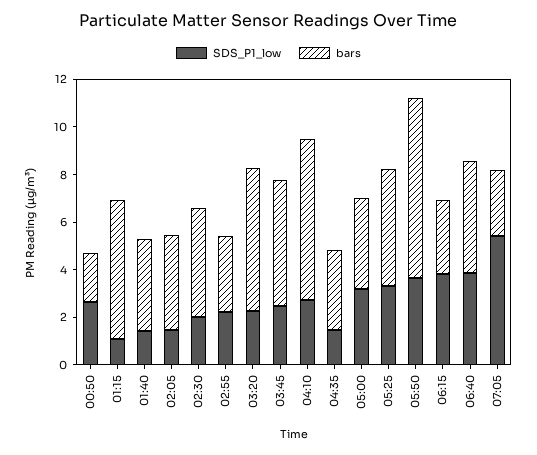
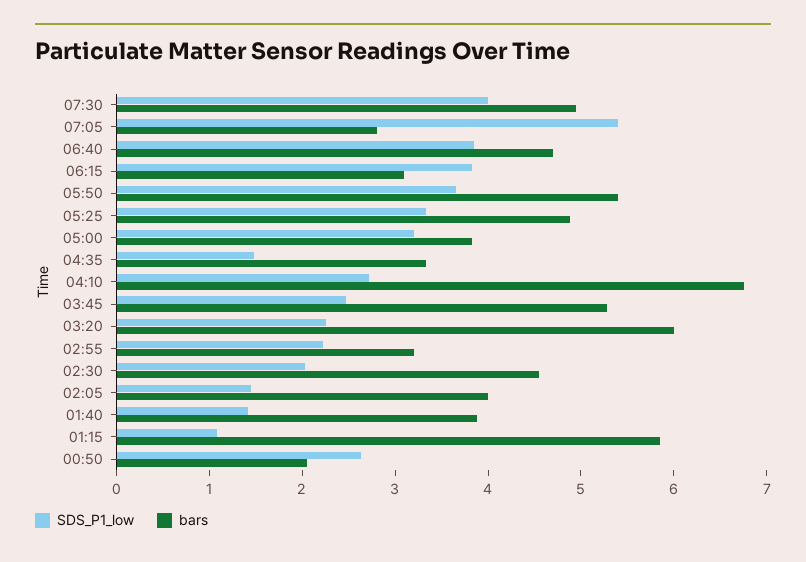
bars, 05:50: 7.5 -> 5.4
SDS_P1_low, 07:30: none -> 4
bars, 07:30: none -> 5

